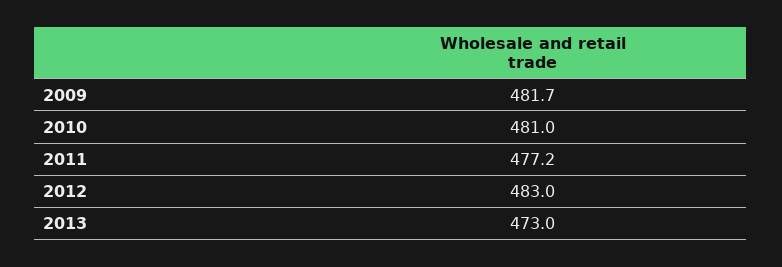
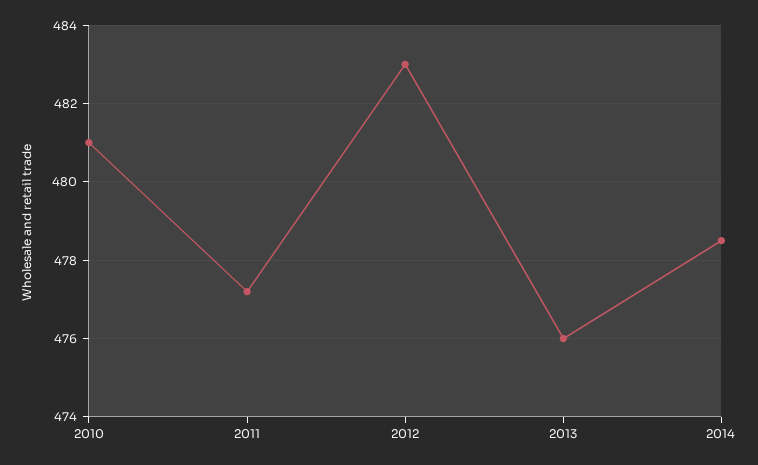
2009: 481.7 -> none
2013: 473 -> 476
2014: none -> 478.5

